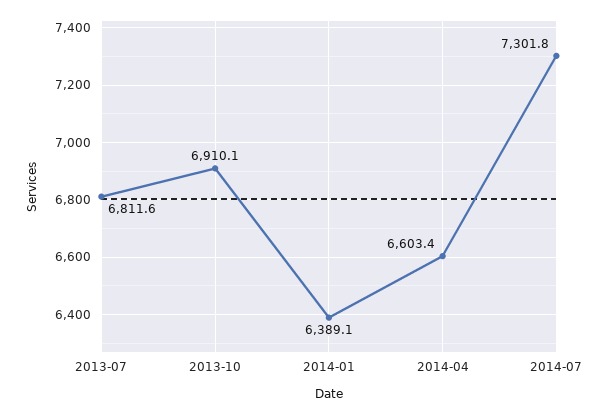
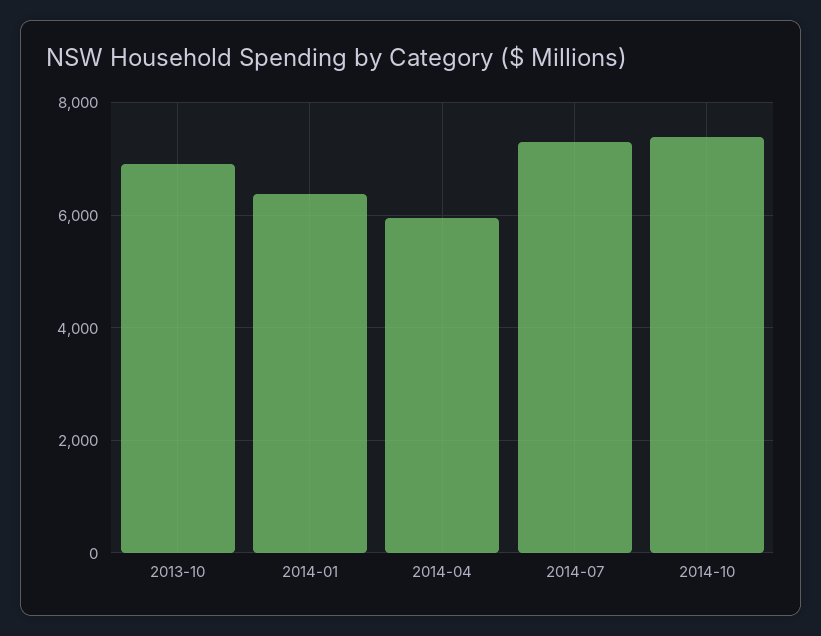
2013-07: 6811.6 -> none
2014-04: 6603.4 -> 6000
2014-10: none -> 7400

